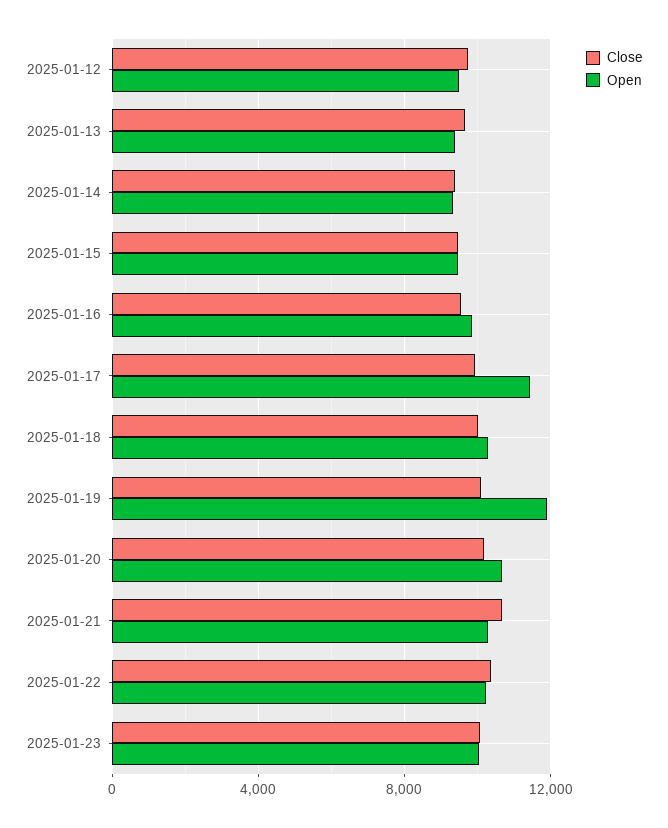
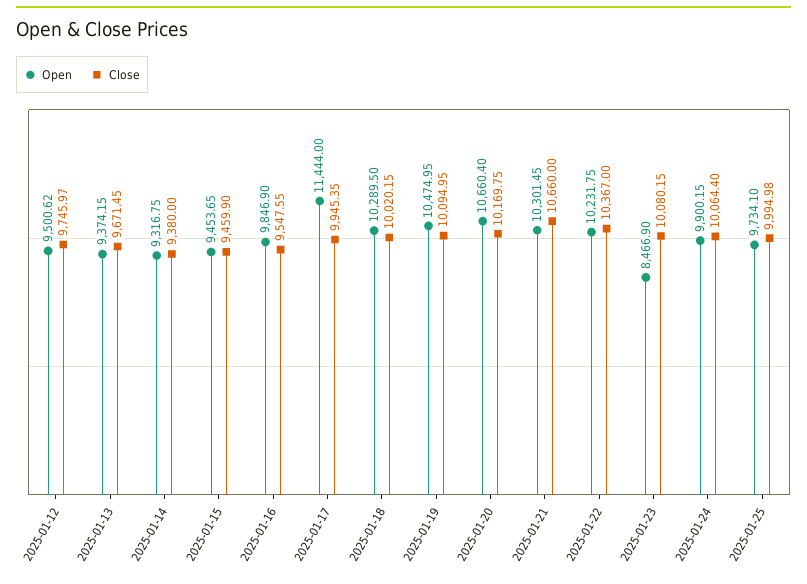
Open, 2025-01-19: 12000 -> 10474.95
Open, 2025-01-23: 10000 -> 8466.9
Open, 2025-01-24: none -> 9900.15
Close, 2025-01-24: none -> 10064.4
Open, 2025-01-25: none -> 9734.1
Close, 2025-01-25: none -> 9994.98

